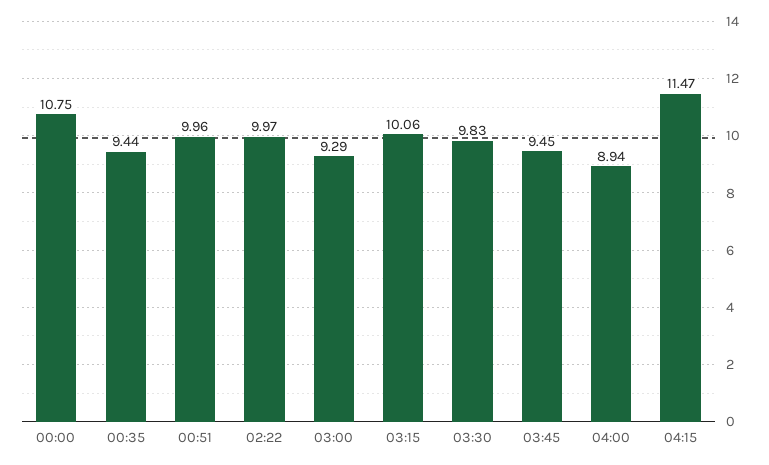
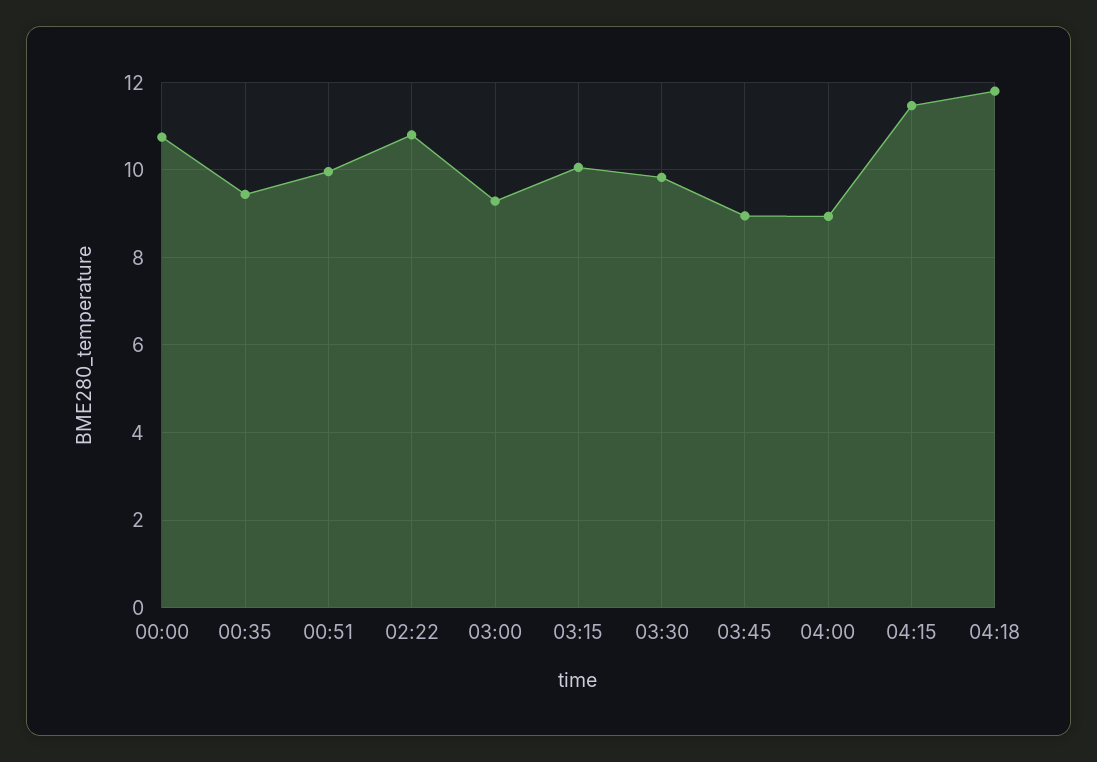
02:22: 9.97 -> 10.8
03:45: 9.45 -> 9
04:18: none -> 11.8

